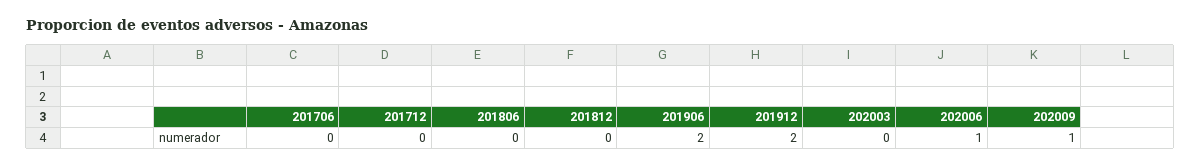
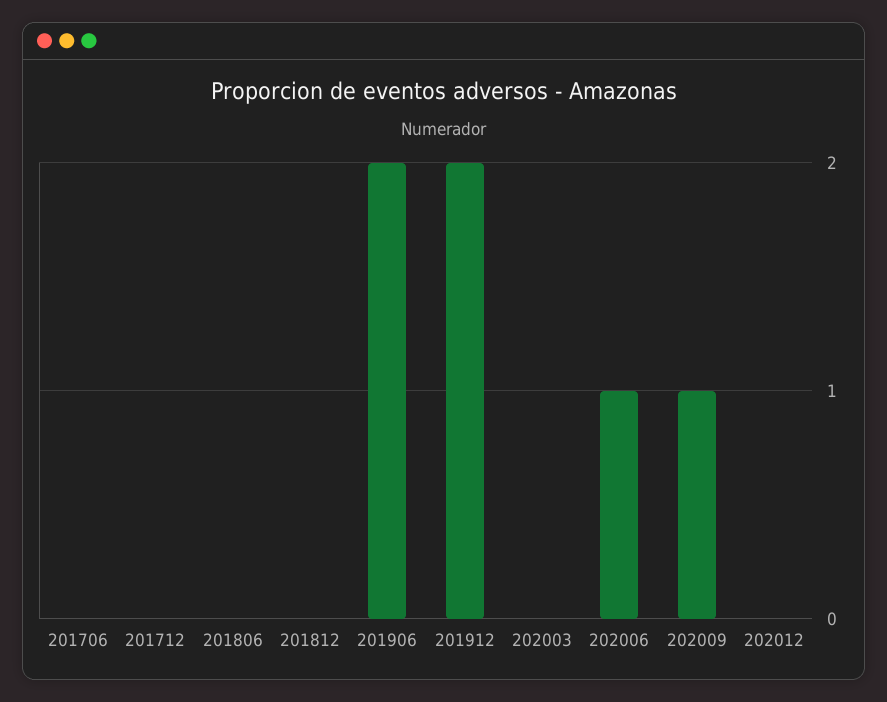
202012: none -> 0

